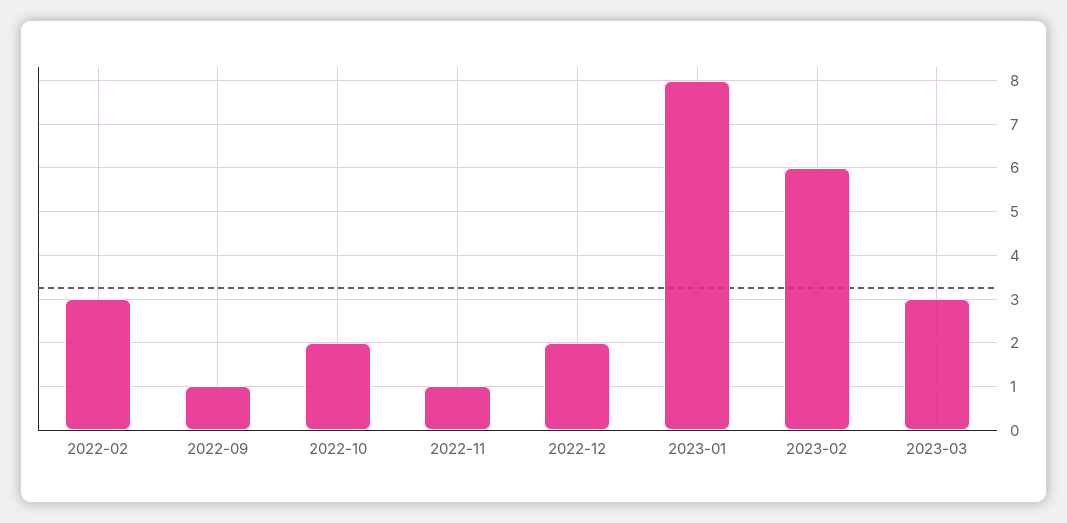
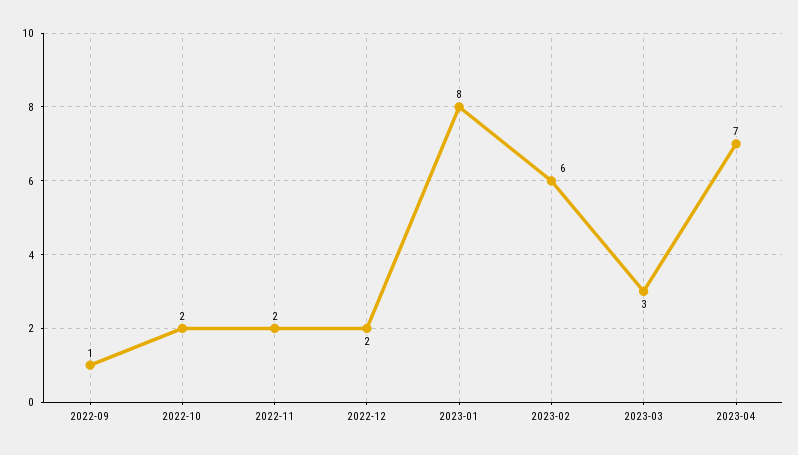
2022-02: 3 -> none
2022-11: 1 -> 2
2023-04: none -> 7

